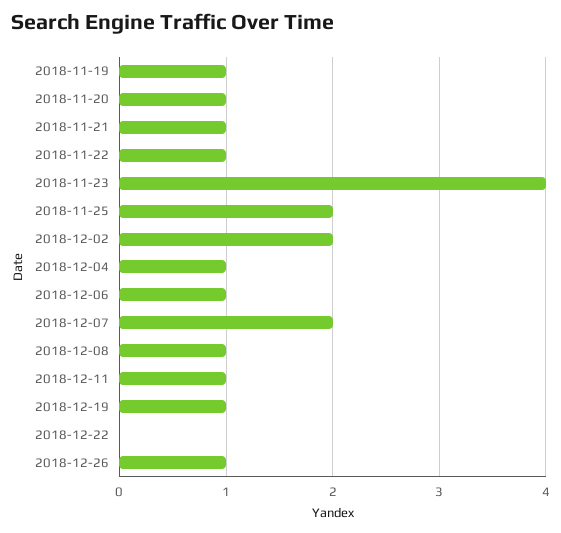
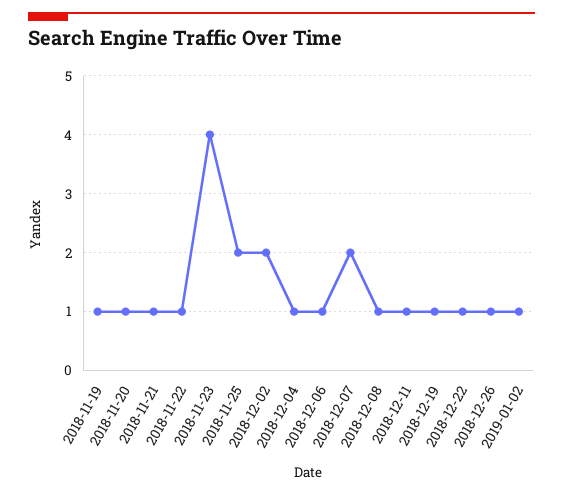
2018-12-22: 0 -> 1
2019-01-02: none -> 1

